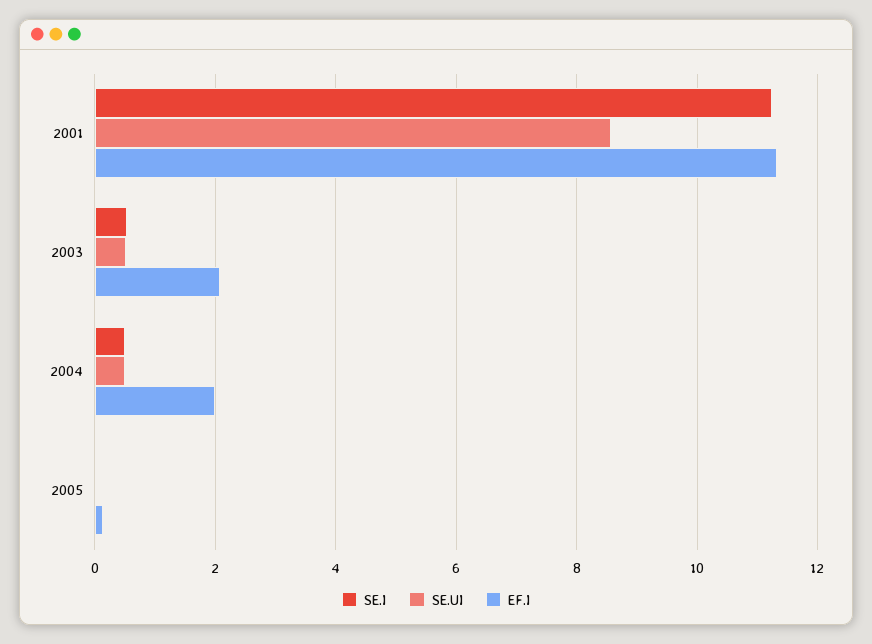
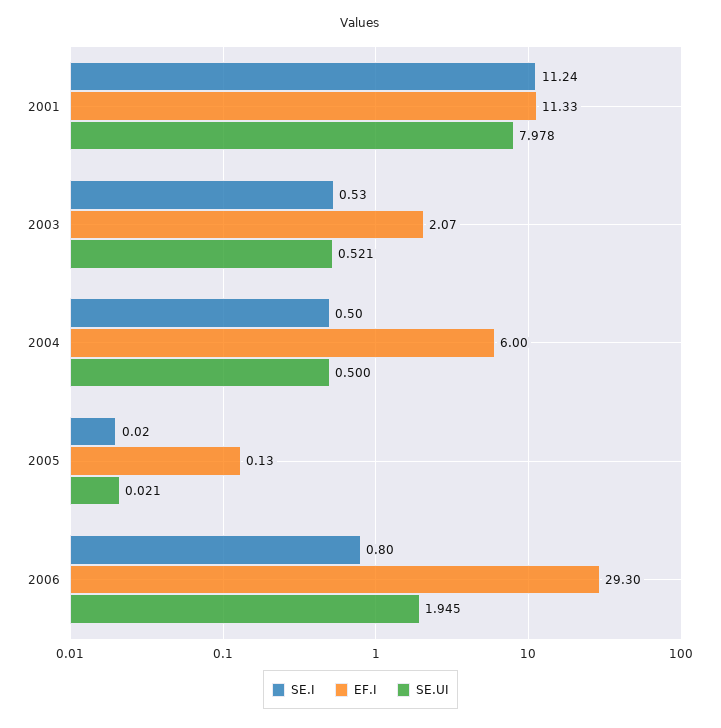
SE.UI, 2001: 8.6 -> 7.978
EF.I, 2004: 2 -> 6
SE.I, 2006: none -> 0.8
EF.I, 2006: none -> 29.3
SE.UI, 2006: none -> 1.945

